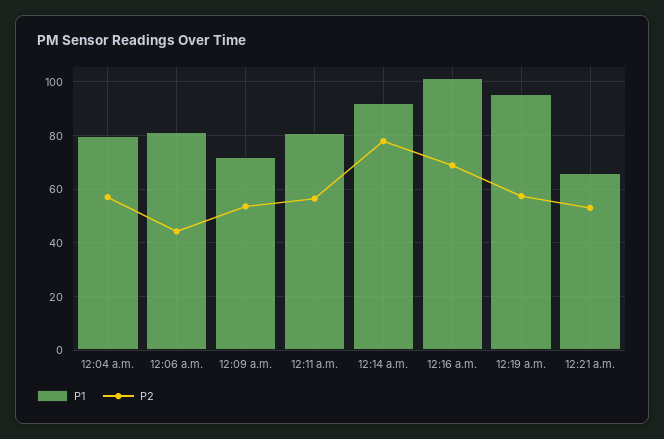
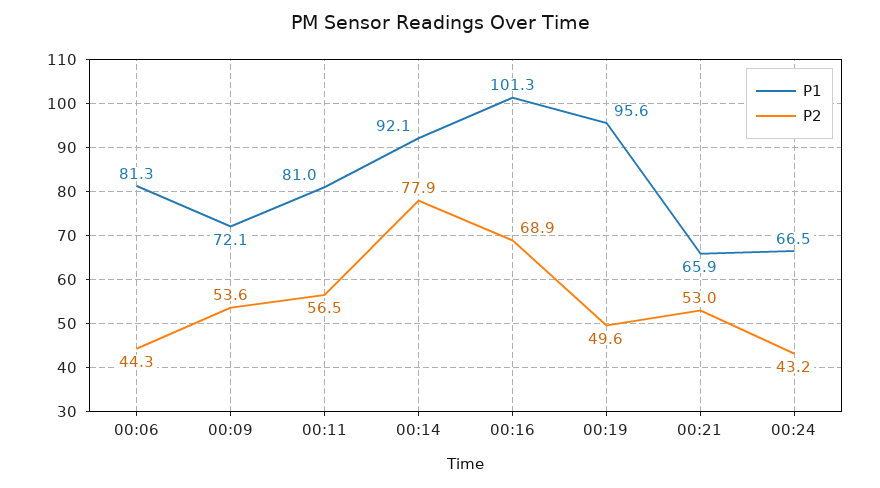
P1, 12:04 a.m.: 80 -> none
P2, 12:04 a.m.: 57.5 -> none
P2, 12:19 a.m.: 57.5 -> 49.6
P1, 00:24: none -> 66.5
P2, 00:24: none -> 43.2

